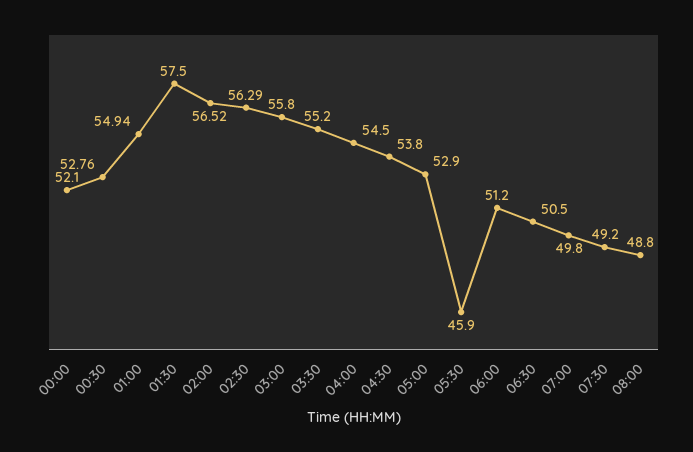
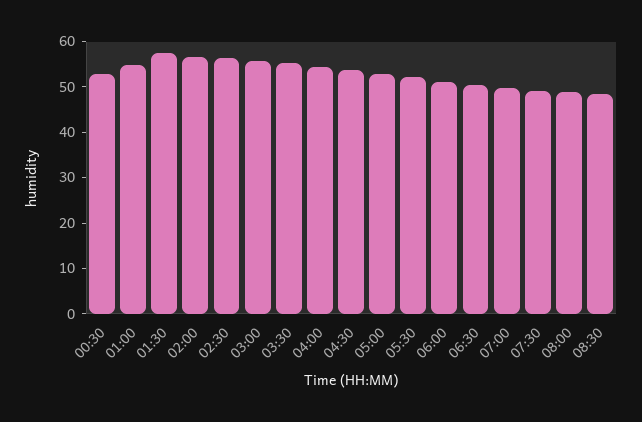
00:00: 52.1 -> none
05:30: 45.9 -> 52
08:30: none -> 48

